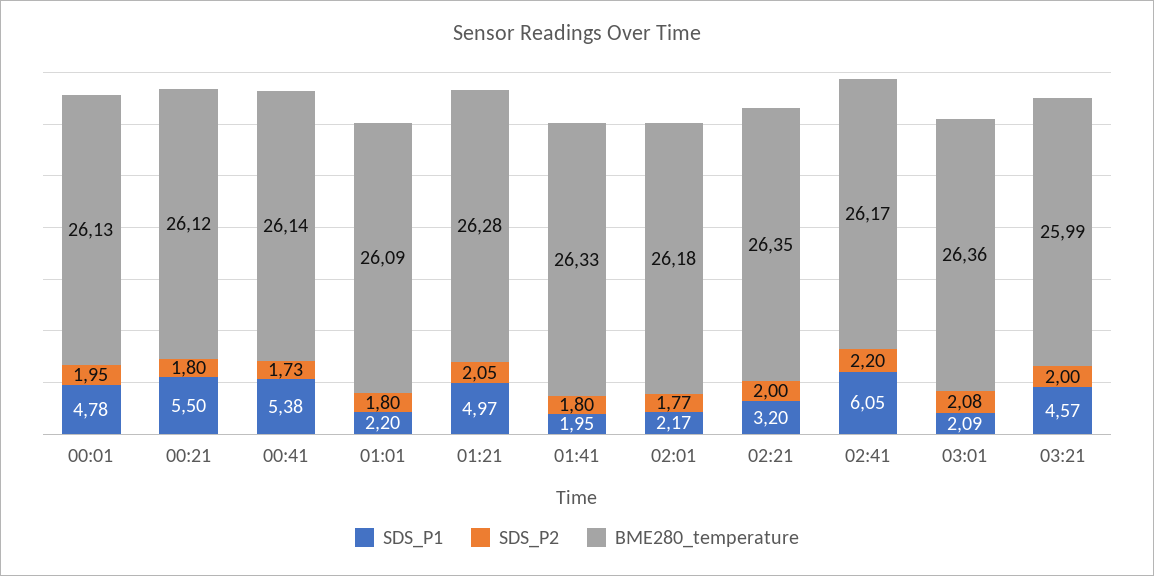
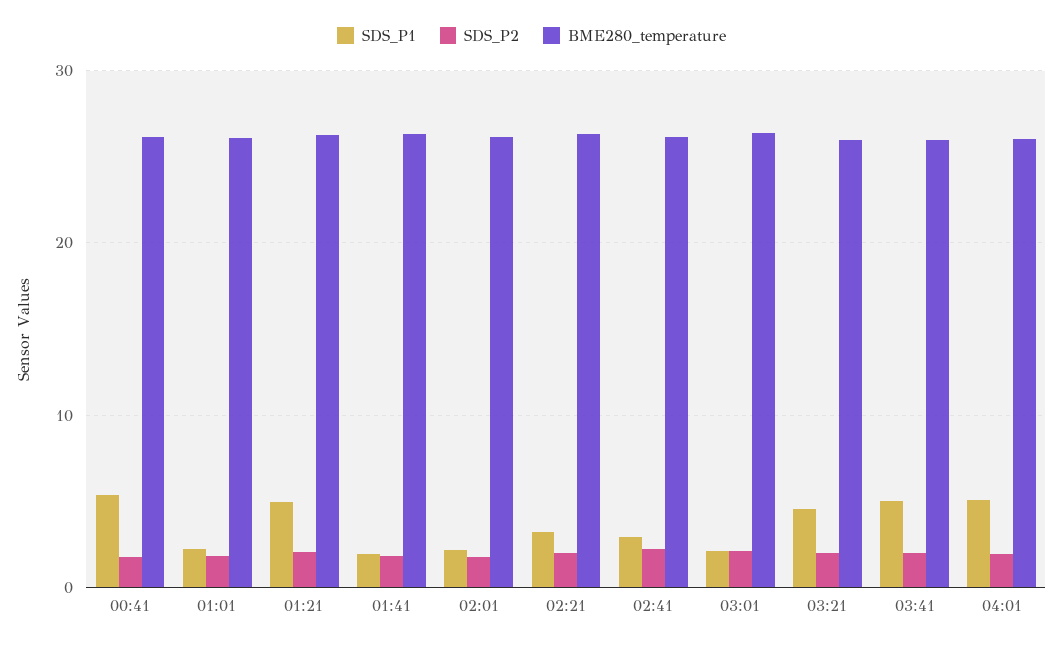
SDS_P1, 00:01: 4.78 -> none
SDS_P2, 00:01: 1.95 -> none
BME280_temperature, 00:01: 26.13 -> none
SDS_P1, 00:21: 5.5 -> none
SDS_P2, 00:21: 1.8 -> none
BME280_temperature, 00:21: 26.12 -> none
SDS_P1, 02:41: 6.05 -> 3
SDS_P1, 03:41: none -> 5
SDS_P2, 03:41: none -> 2
BME280_temperature, 03:41: none -> 26
SDS_P1, 04:01: none -> 5
SDS_P2, 04:01: none -> 2
BME280_temperature, 04:01: none -> 26

